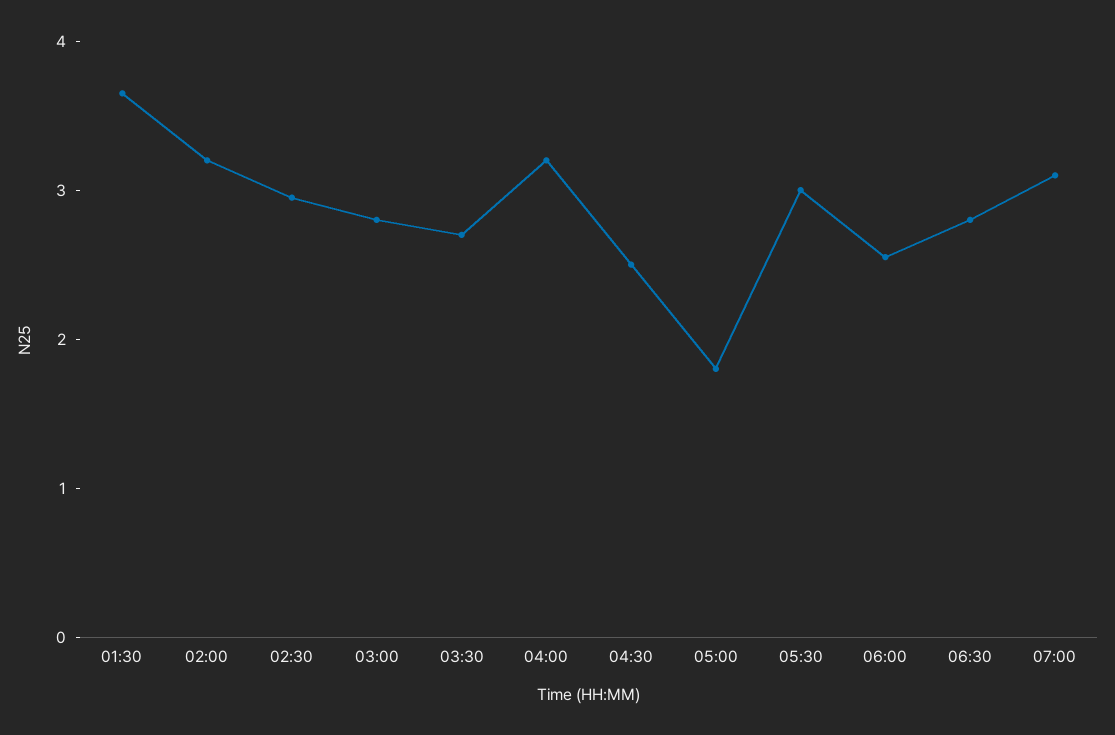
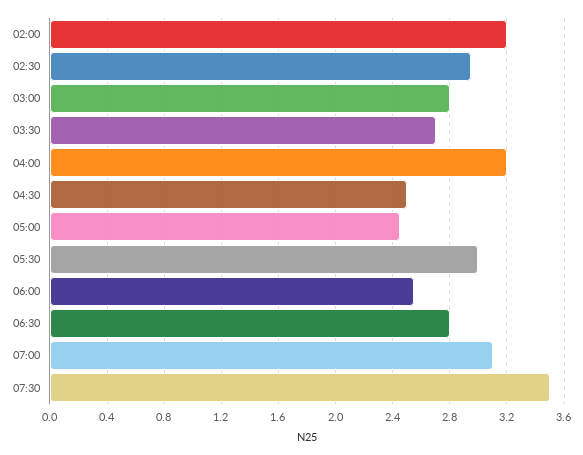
01:30: 3.6 -> none
05:00: 1.8 -> 2.45
07:30: none -> 3.5

